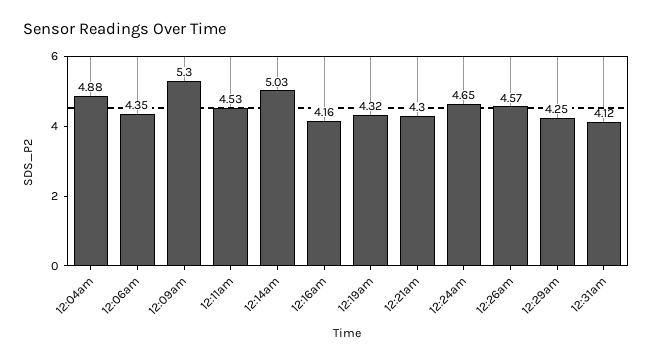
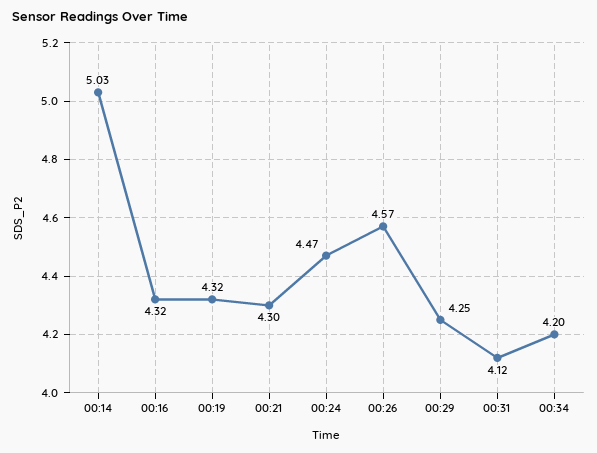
12:04am: 4.88 -> none
12:06am: 4.35 -> none
12:09am: 5.3 -> none
12:11am: 4.53 -> none
12:16am: 4.16 -> 4.32
12:24am: 4.65 -> 4.47
00:34: none -> 4.2

